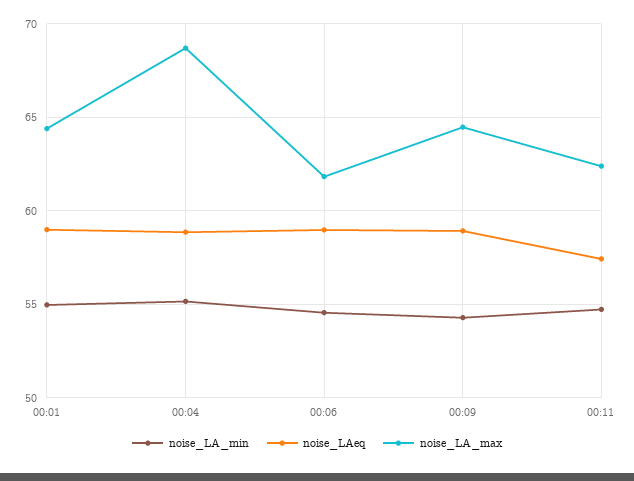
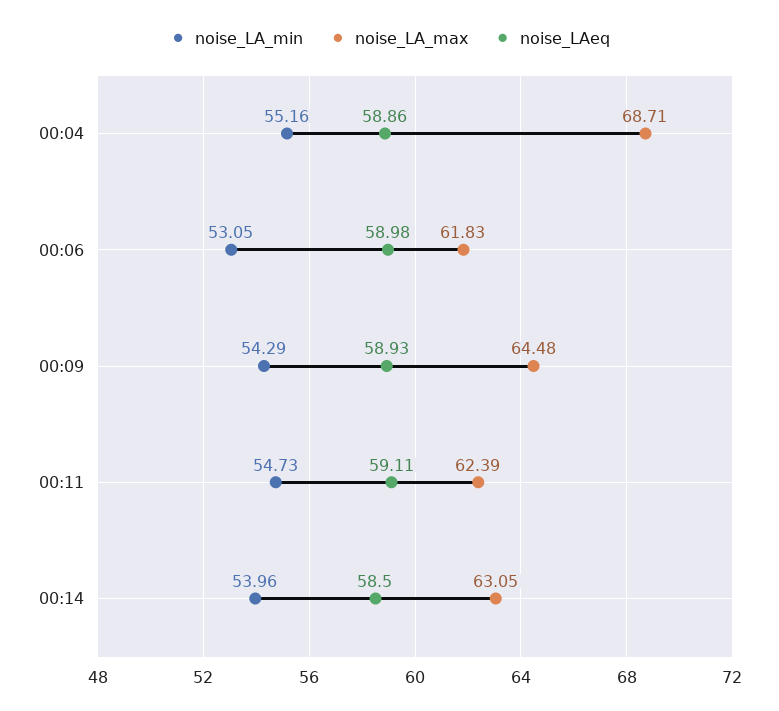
noise_LA_min, 00:01: 55 -> none
noise_LAeq, 00:01: 59 -> none
noise_LA_max, 00:01: 64.5 -> none
noise_LA_min, 00:06: 54.5 -> 53.05
noise_LAeq, 00:11: 57.5 -> 59.11
noise_LA_min, 00:14: none -> 53.96
noise_LA_max, 00:14: none -> 63.05
noise_LAeq, 00:14: none -> 58.5

